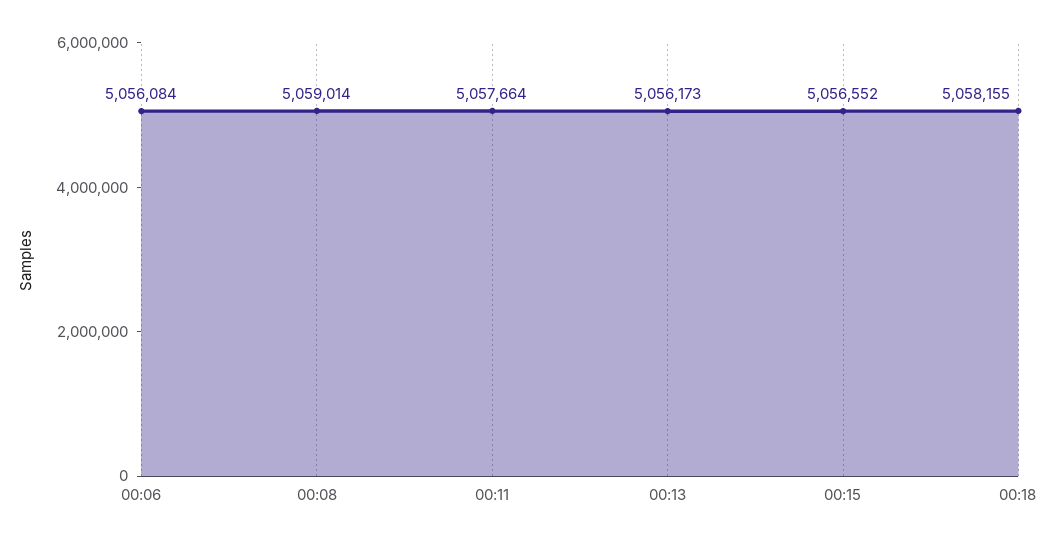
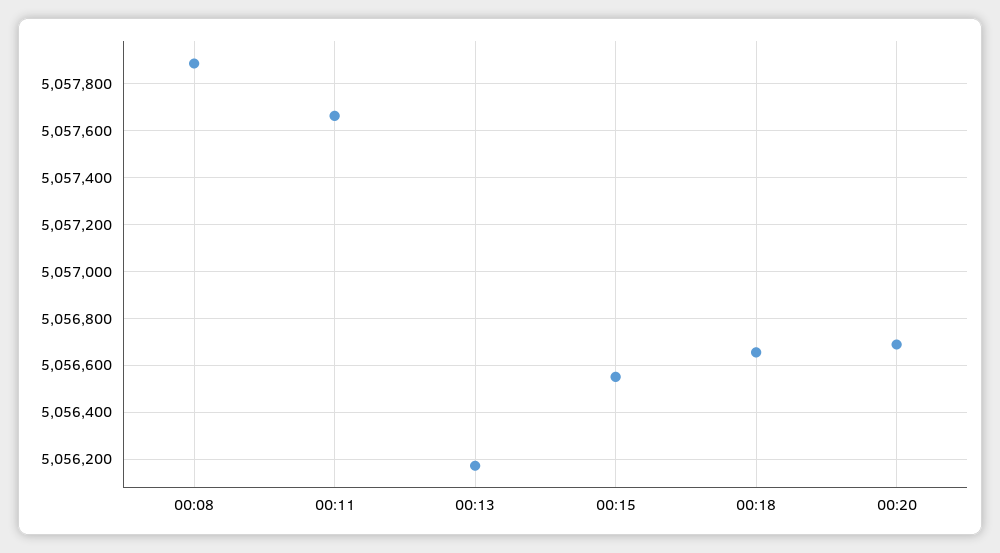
00:06: 5056084 -> none
00:08: 5059014 -> 5057900
00:18: 5058155 -> 5056650
00:20: none -> 5056700

